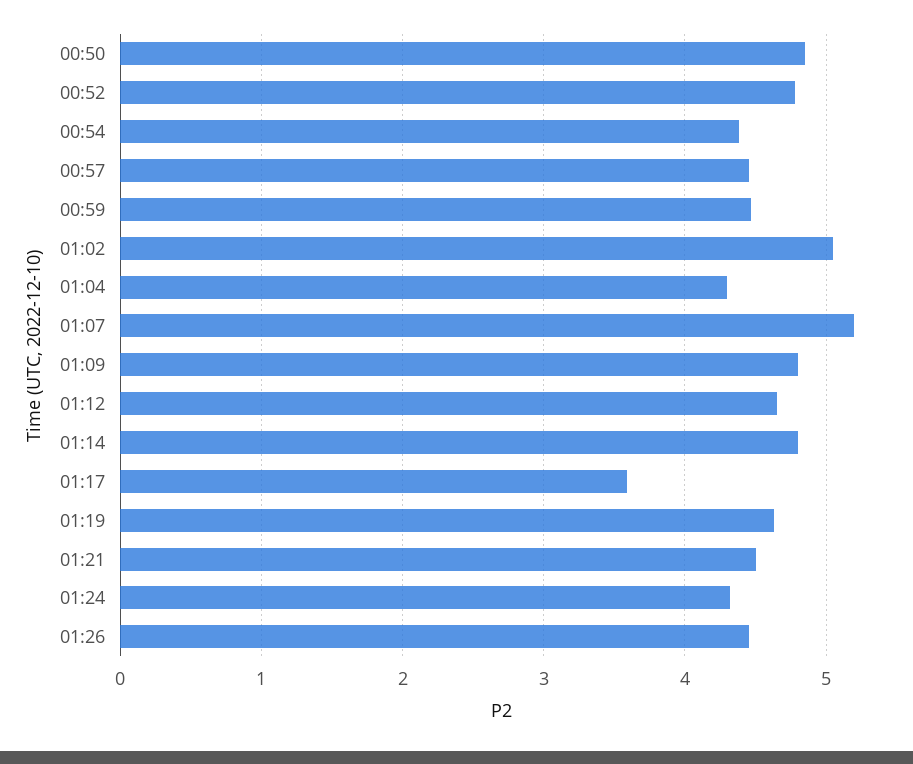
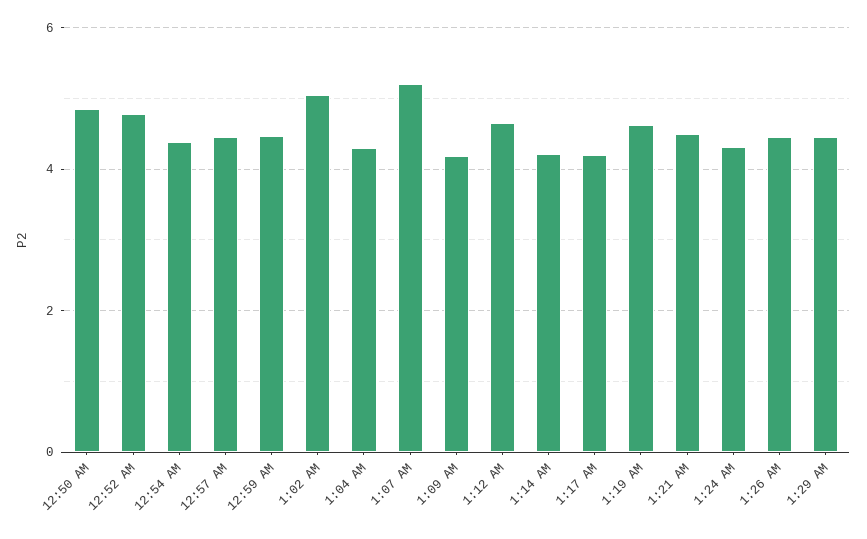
01:09: 4.8 -> 4.2
01:14: 4.8 -> 4.2
01:17: 3.6 -> 4.2
1:29 AM: none -> 4.4

